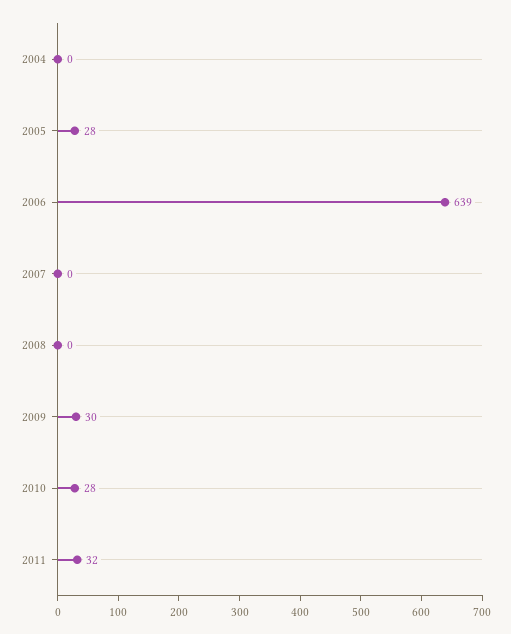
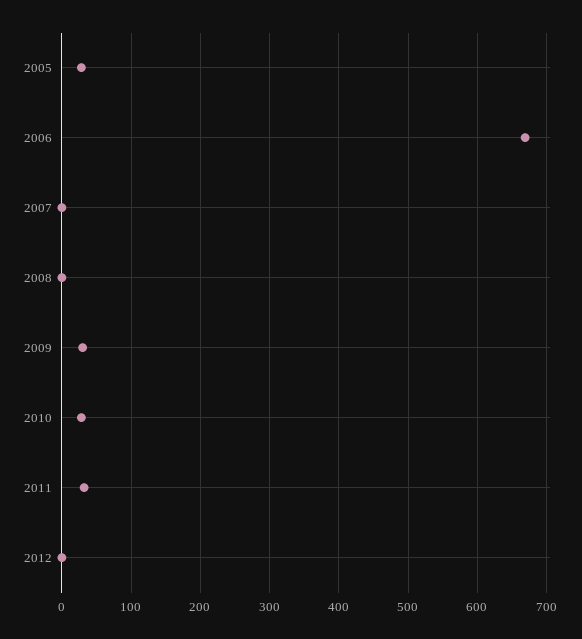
2004: 0 -> none
2006: 639 -> 670
2012: none -> 0

